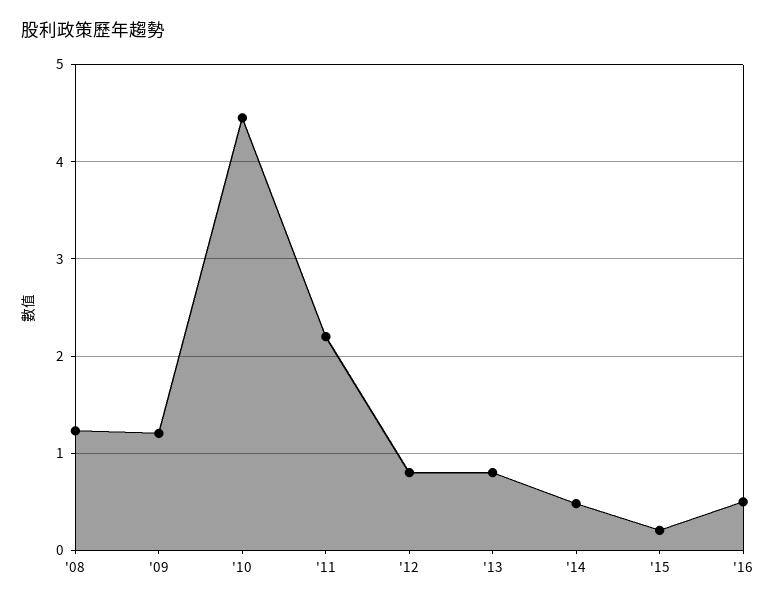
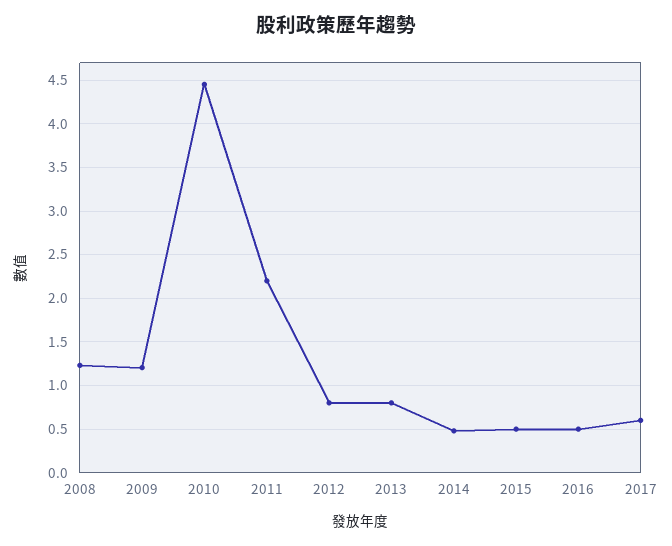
'15: 0.2 -> 0.5
2017: none -> 0.6

